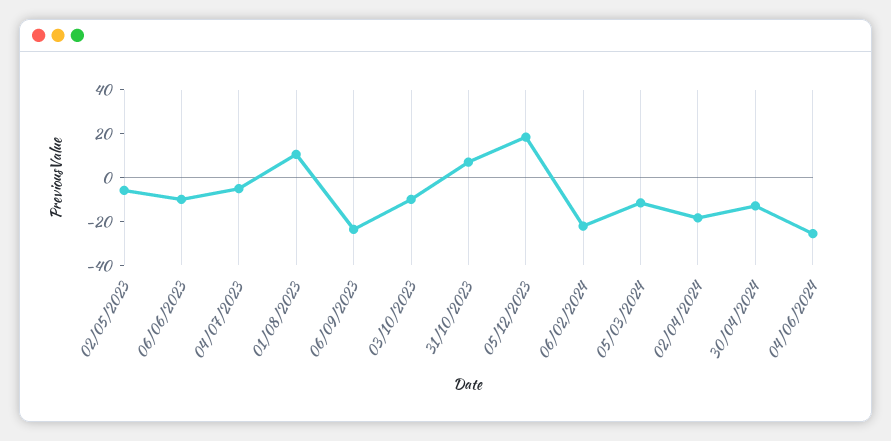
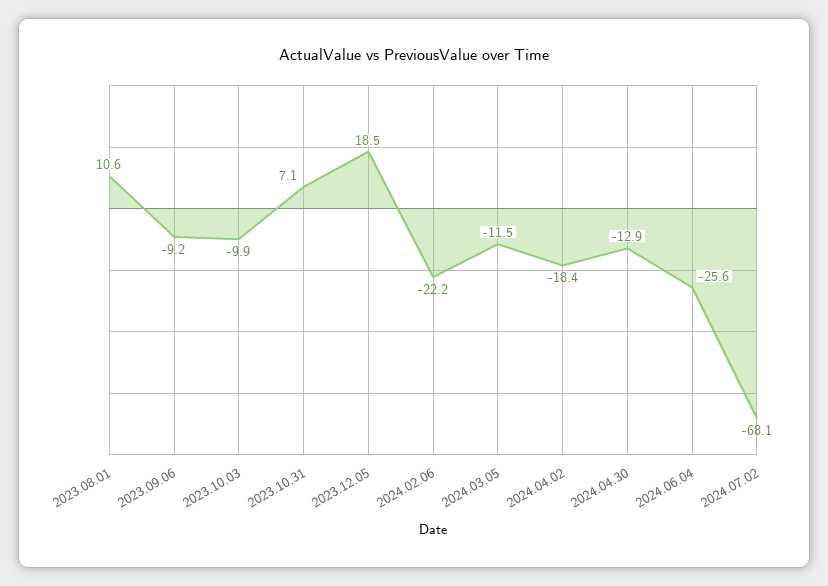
02/05/2023: -5 -> none
06/06/2023: -10 -> none
04/07/2023: -5 -> none
06/09/2023: -25 -> -9.2
2024.07.02: none -> -68.1

